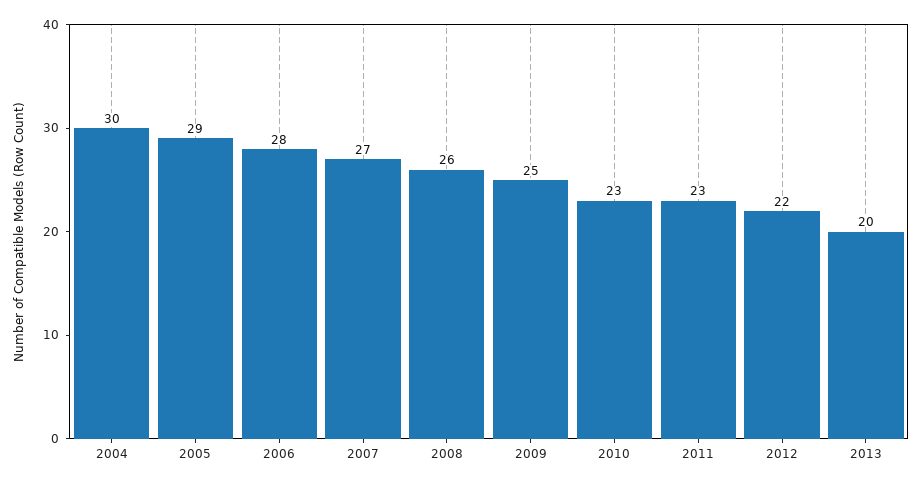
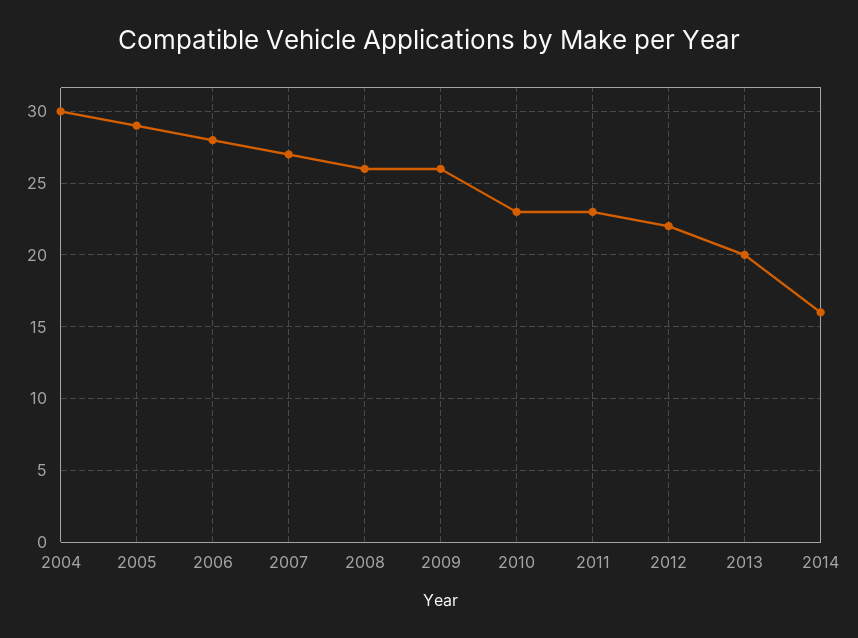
2009: 25 -> 26
2014: none -> 16

